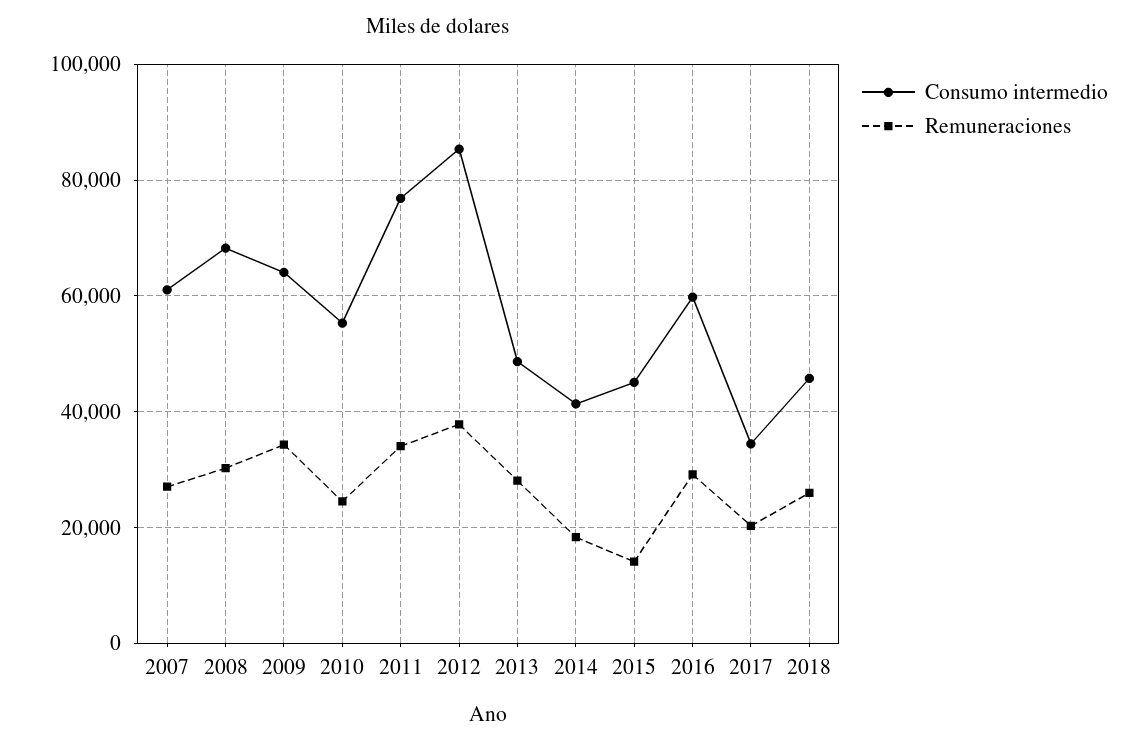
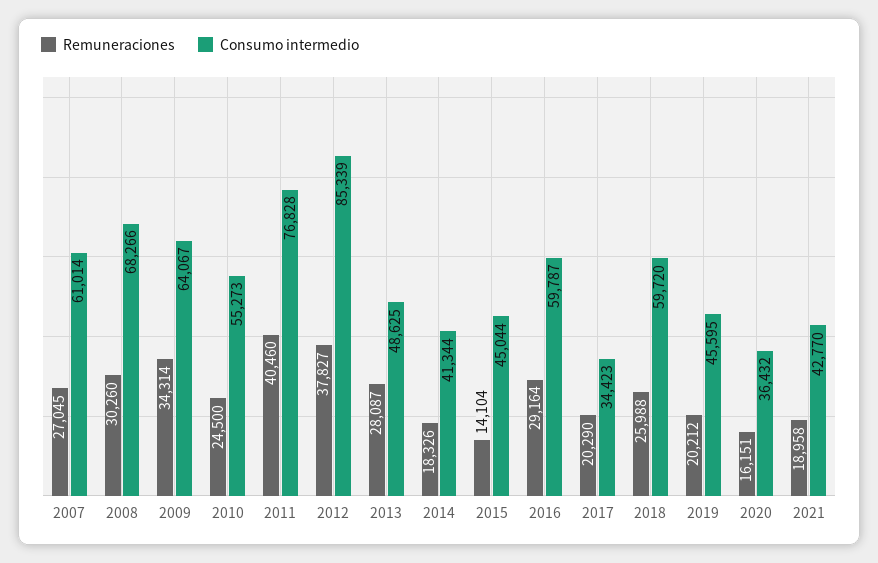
Remuneraciones, 2011: 34000 -> 40460
Consumo intermedio, 2018: 46000 -> 59720
Remuneraciones, 2019: none -> 20212
Consumo intermedio, 2019: none -> 45595
Remuneraciones, 2020: none -> 16151
Consumo intermedio, 2020: none -> 36432
Remuneraciones, 2021: none -> 18958
Consumo intermedio, 2021: none -> 42770

